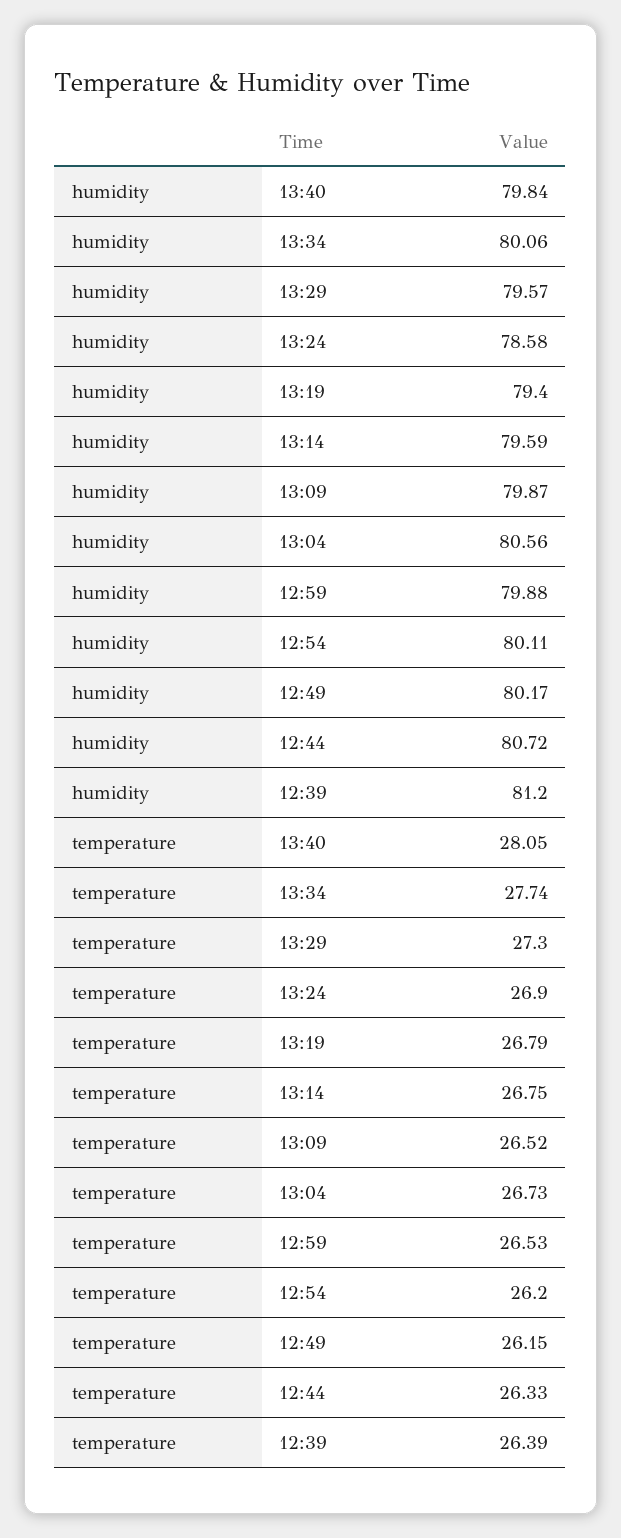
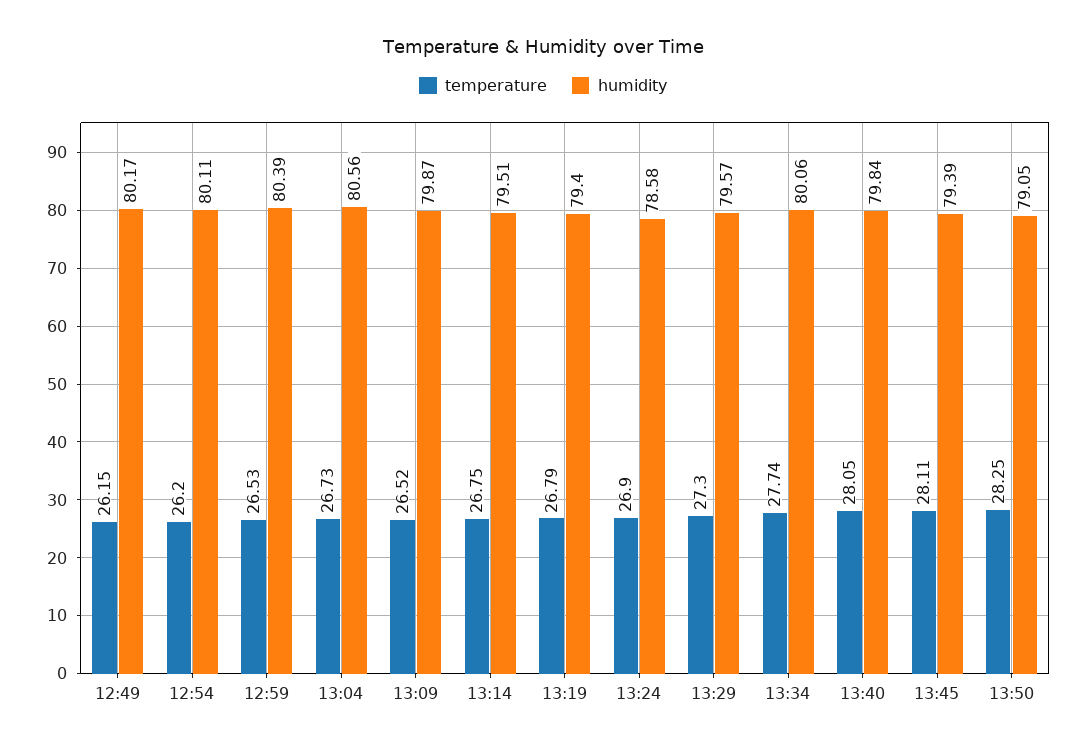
humidity, 13:14: 79.59 -> 79.51
humidity, 12:59: 79.88 -> 80.39
humidity, 12:44: 80.72 -> none
humidity, 12:39: 81.2 -> none
temperature, 12:44: 26.33 -> none
temperature, 12:39: 26.39 -> none
temperature, 13:45: none -> 28.11
humidity, 13:45: none -> 79.39
temperature, 13:50: none -> 28.25
humidity, 13:50: none -> 79.05

